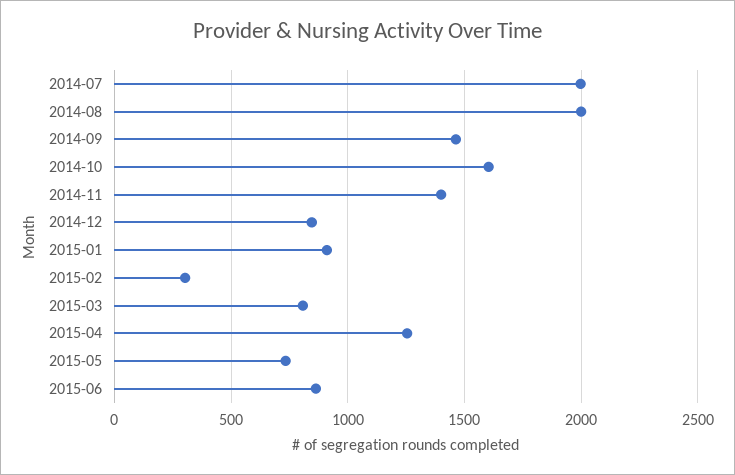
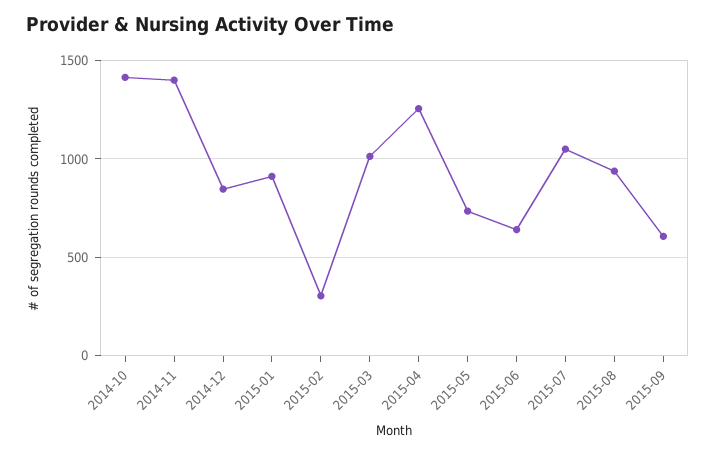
2014-07: 2000 -> none
2014-08: 2000 -> none
2014-09: 1450 -> none
2014-10: 1600 -> 1400
2015-03: 800 -> 1000
2015-06: 850 -> 650
2015-07: none -> 1050
2015-08: none -> 950
2015-09: none -> 600

